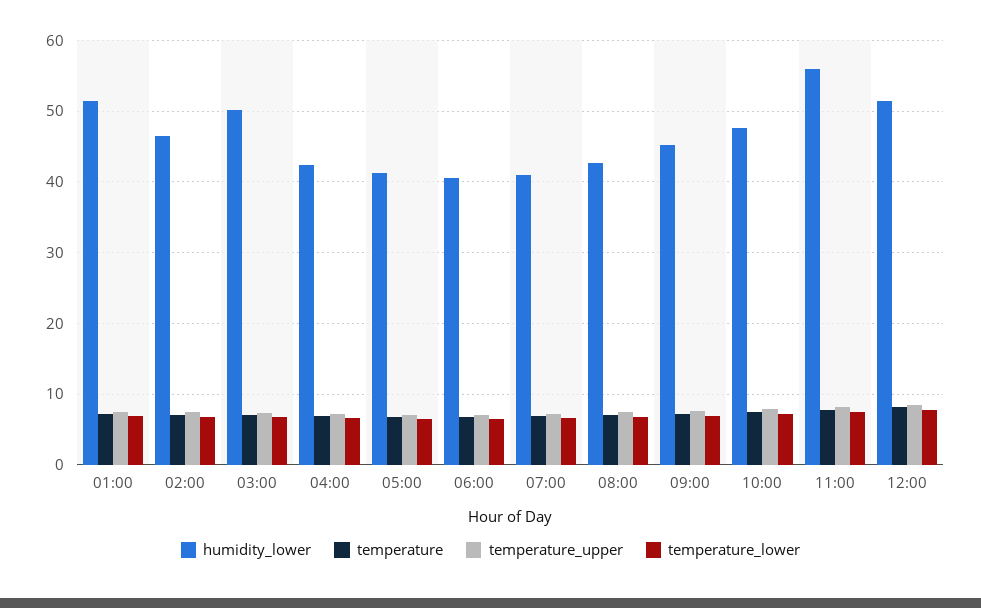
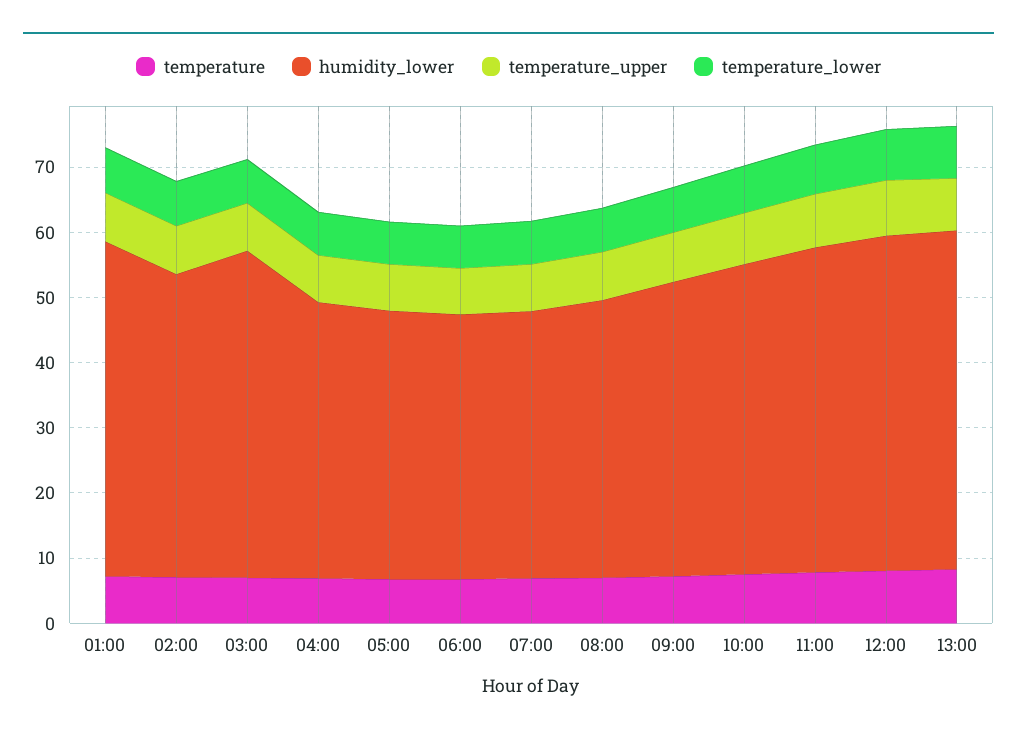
humidity_lower, 11:00: 56 -> 50
temperature, 13:00: none -> 8
humidity_lower, 13:00: none -> 52
temperature_upper, 13:00: none -> 8
temperature_lower, 13:00: none -> 8

